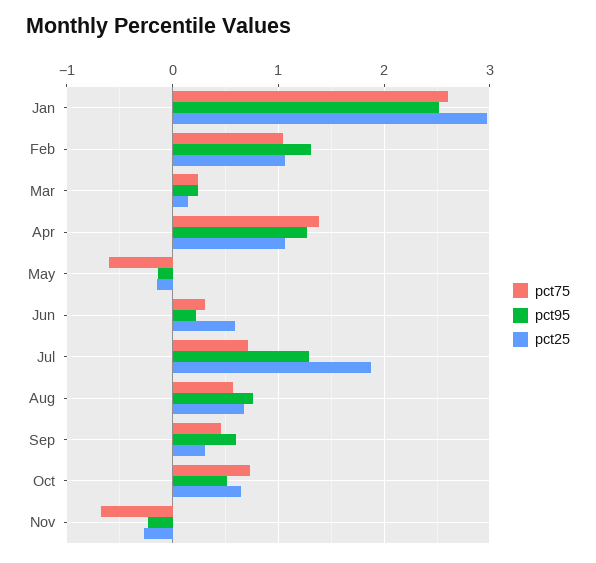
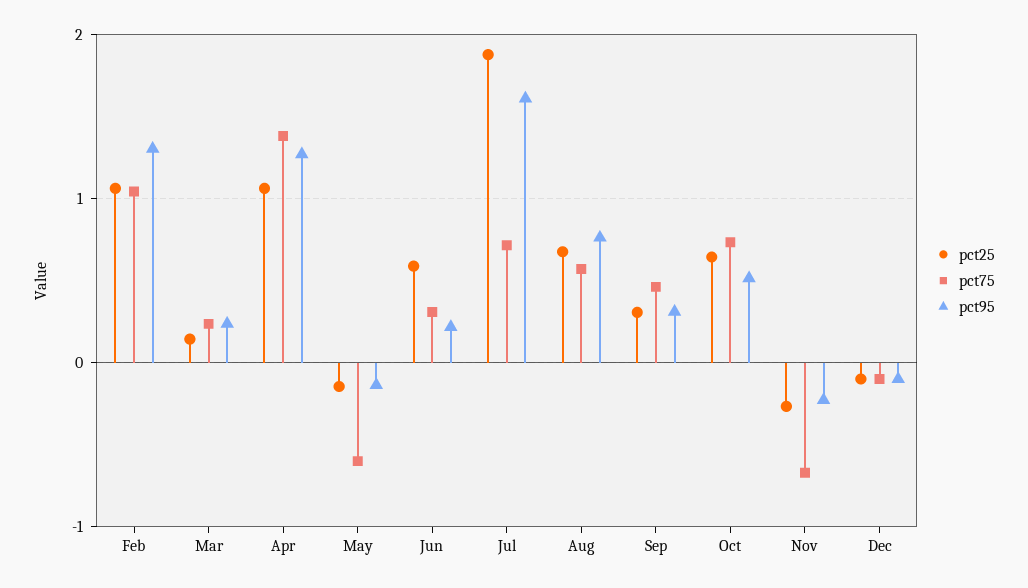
pct75, Jan: 2.6 -> none
pct95, Jan: 2.5 -> none
pct25, Jan: 3 -> none
pct95, Jul: 1.3 -> 1.6
pct95, Sep: 0.6 -> 0.3
pct25, Dec: none -> -0.1
pct75, Dec: none -> -0.1
pct95, Dec: none -> -0.1

